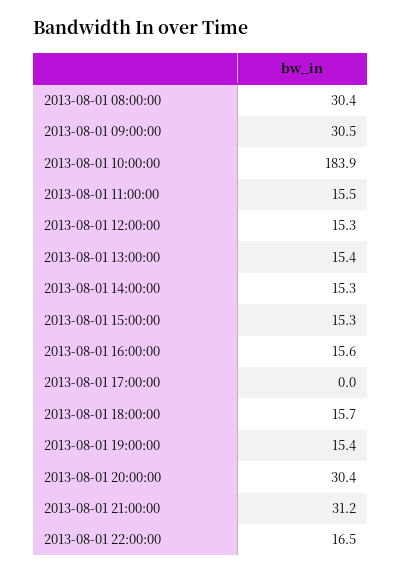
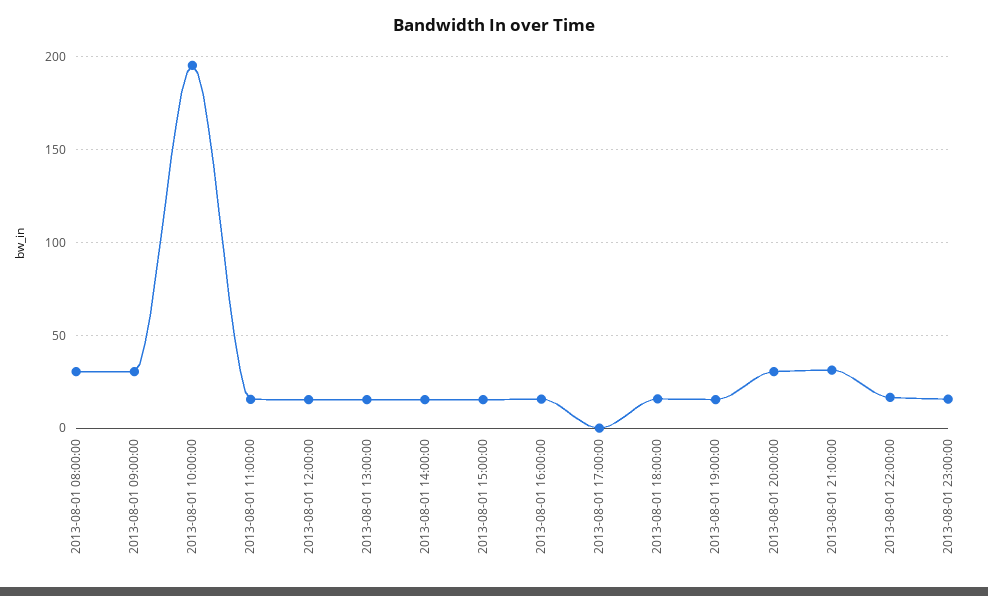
2013-08-01 10:00:00: 183.9 -> 195
2013-08-01 23:00:00: none -> 15

